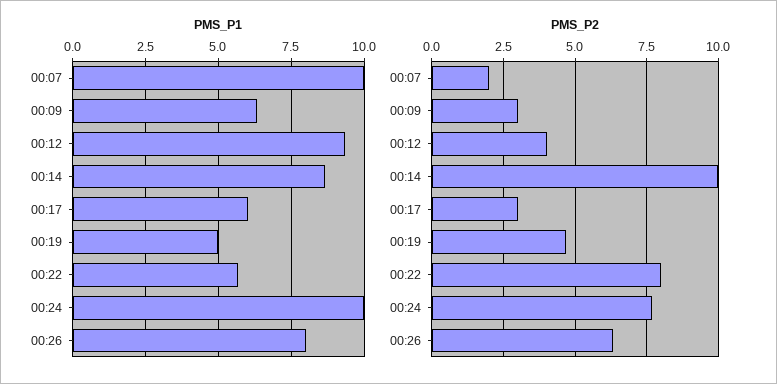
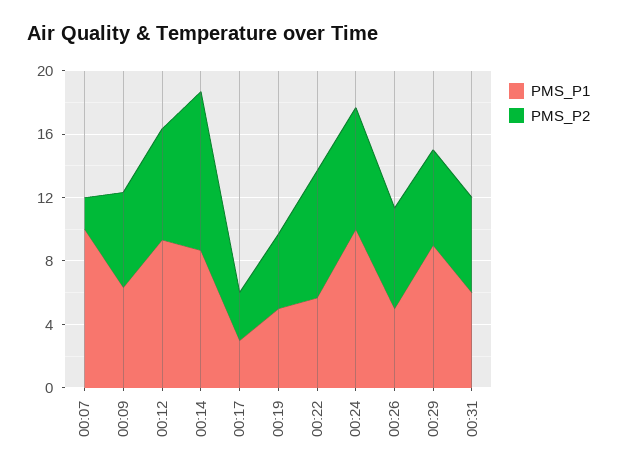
PMS_P1, 00:17: 6 -> 3
PMS_P1, 00:26: 8 -> 5
PMS_P2, 00:09: 3 -> 6
PMS_P2, 00:12: 4 -> 7
PMS_P1, 00:29: none -> 9
PMS_P2, 00:29: none -> 6
PMS_P1, 00:31: none -> 6
PMS_P2, 00:31: none -> 6

